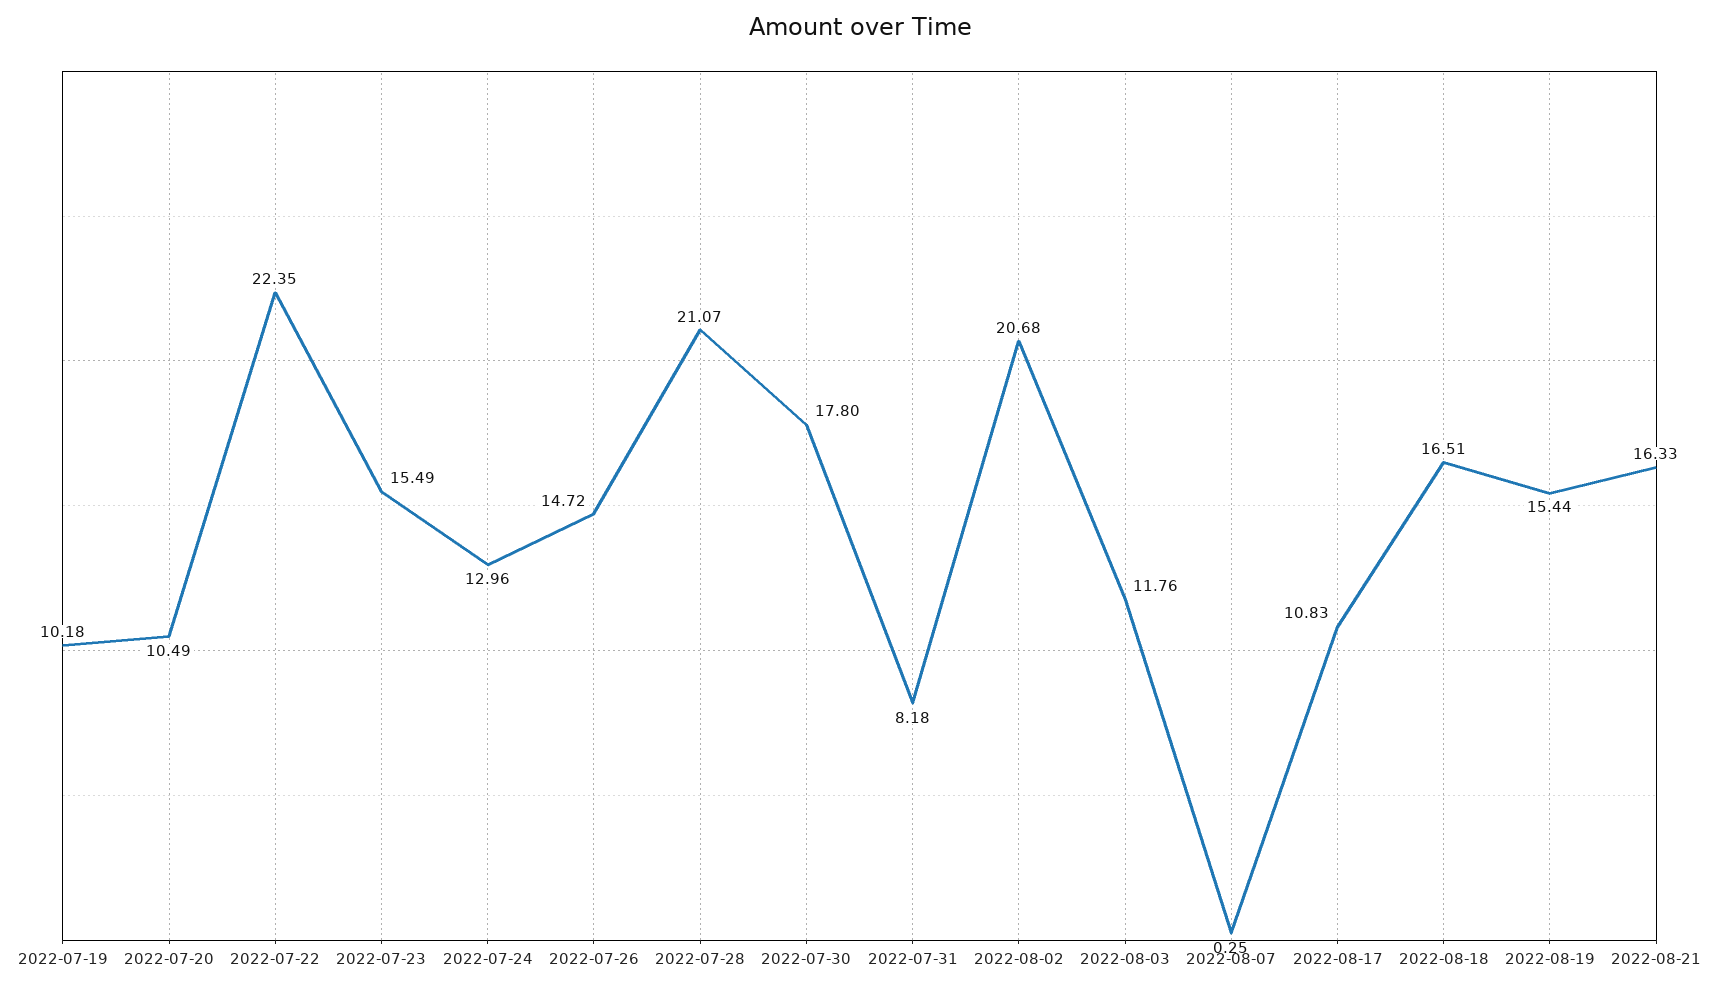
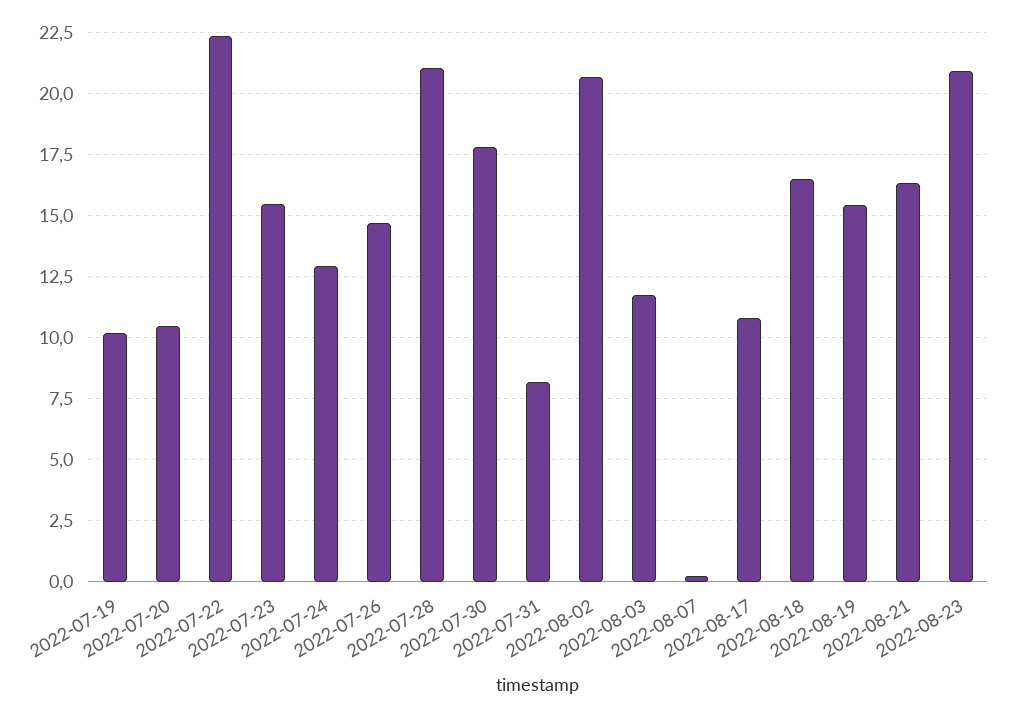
2022-08-23: none -> 21

